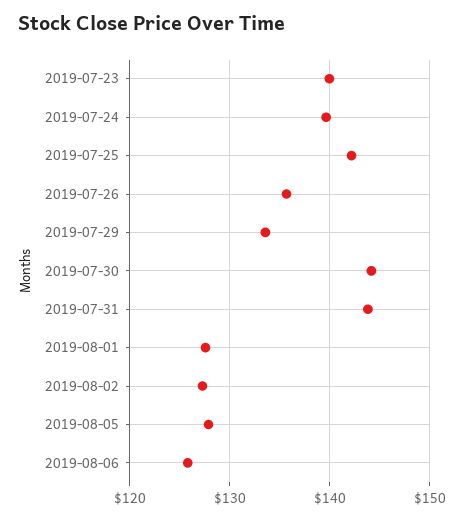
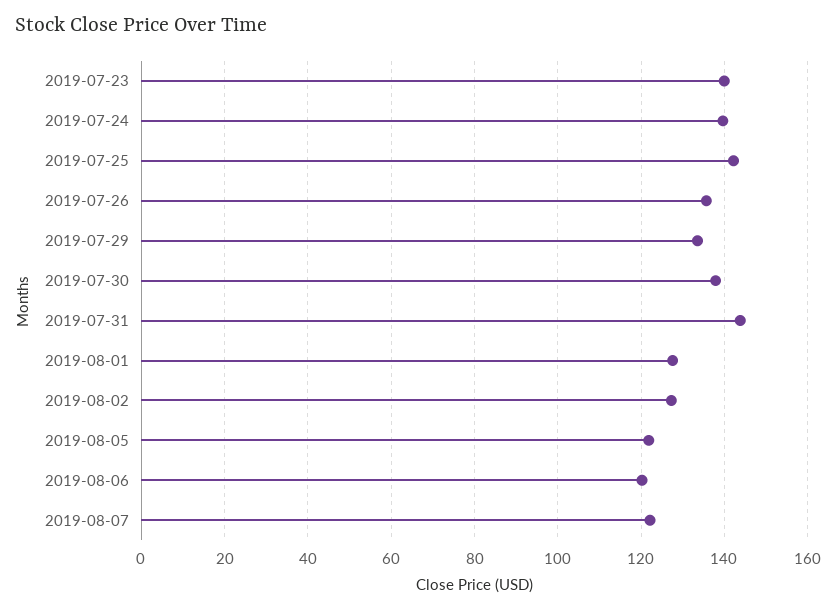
2019-07-30: 144 -> 138
2019-08-05: 128 -> 122
2019-08-06: 126 -> 120
2019-08-07: none -> 122

